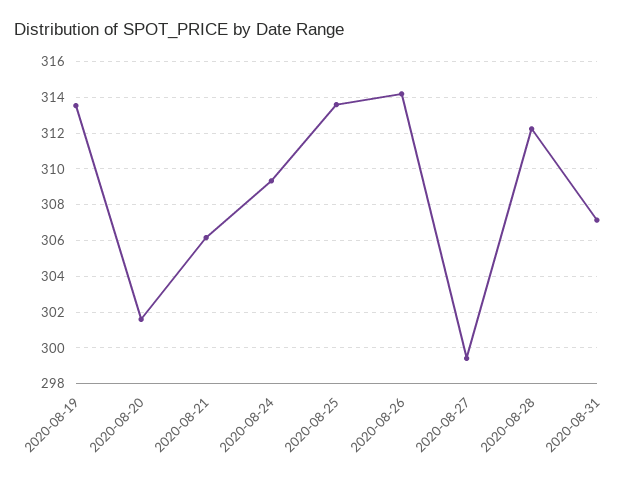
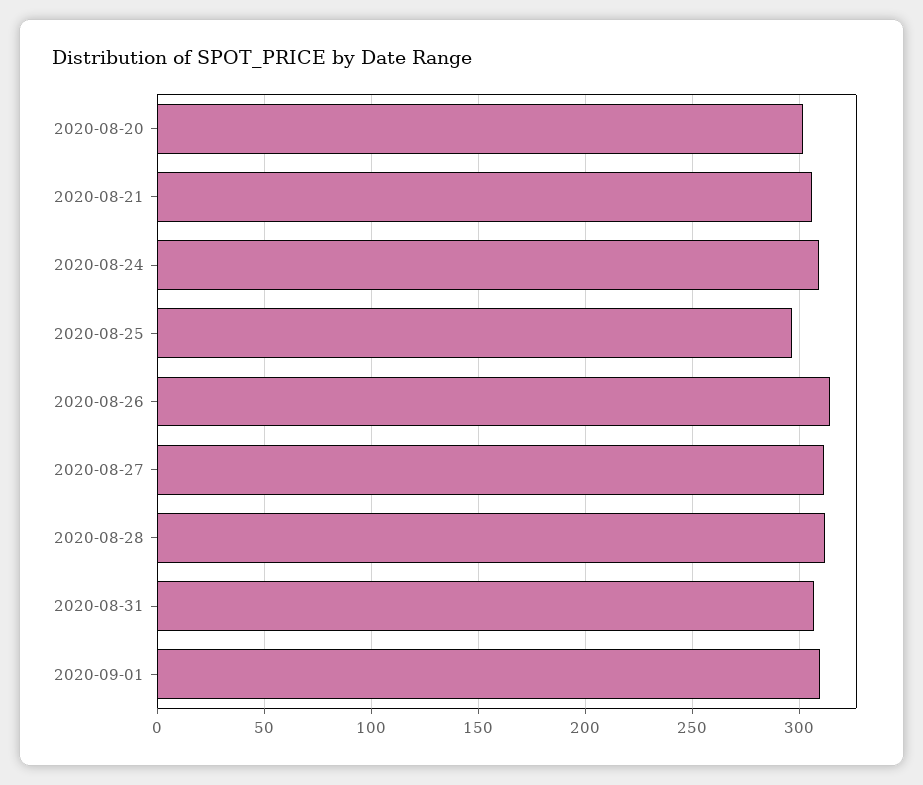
2020-08-19: 313.5 -> none
2020-08-25: 313.5 -> 295
2020-08-27: 299.5 -> 310
2020-09-01: none -> 310

